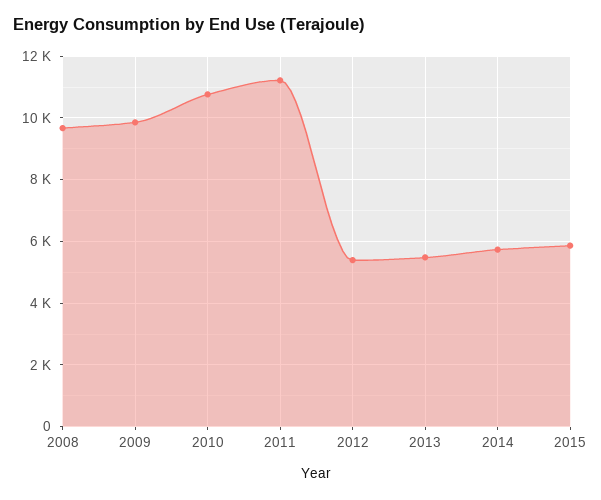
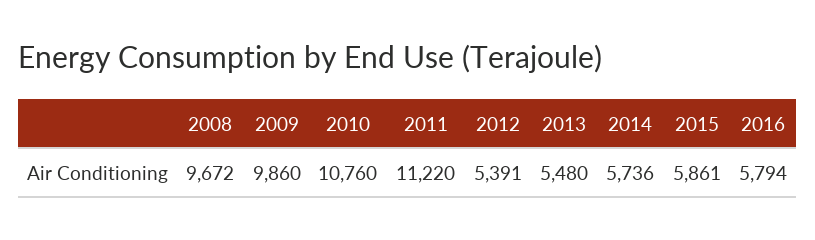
2016: none -> 5794

